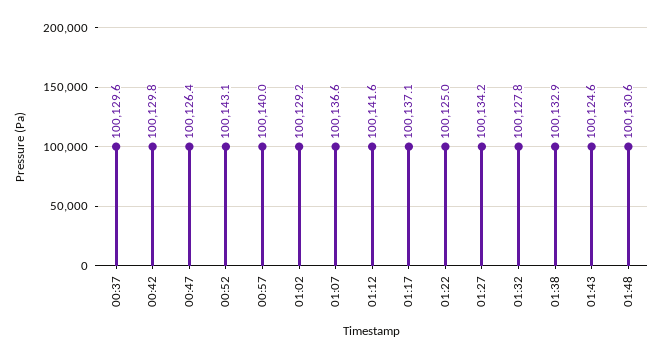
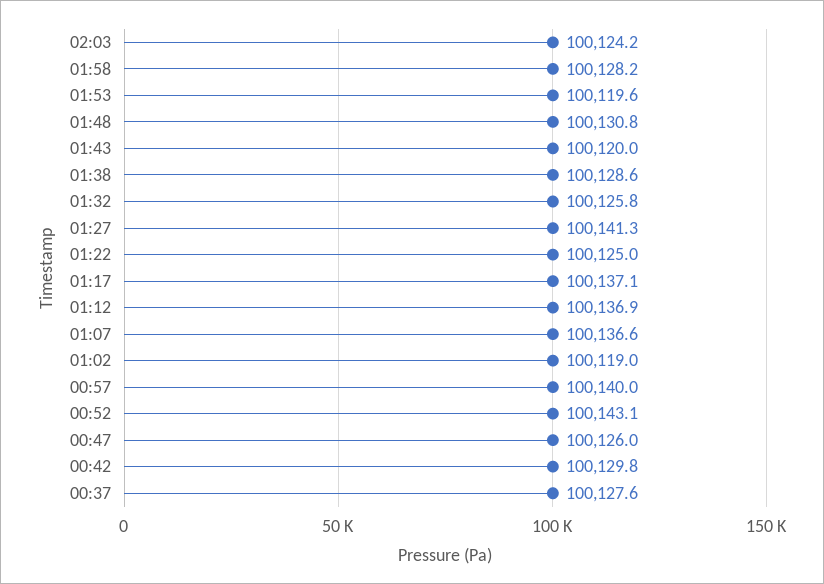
00:37: 100129.6 -> 100127.6
00:47: 100126.4 -> 100126
01:02: 100129.2 -> 100119
01:12: 100141.6 -> 100136.9
01:27: 100134.2 -> 100141.3
01:32: 100127.8 -> 100125.8
01:38: 100132.9 -> 100128.6
01:43: 100124.6 -> 100120
01:48: 100130.6 -> 100130.8
02:03: none -> 100124.2
01:58: none -> 100128.2
01:53: none -> 100119.6

